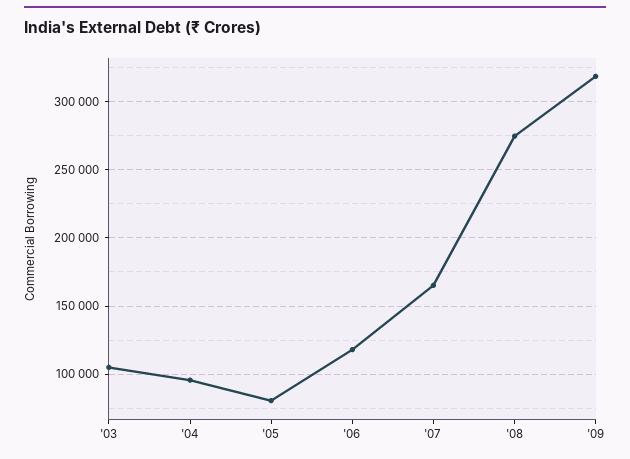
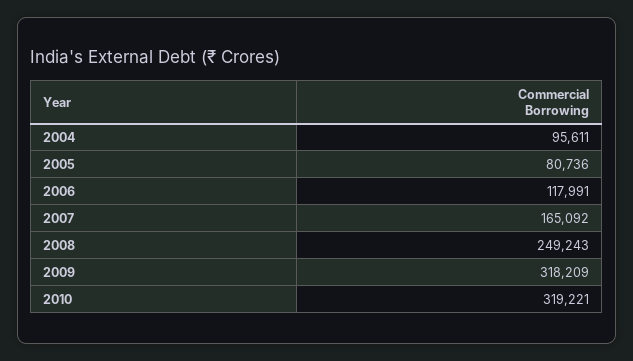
'03: 105000 -> none
'08: 275000 -> 249243
2010: none -> 319221

